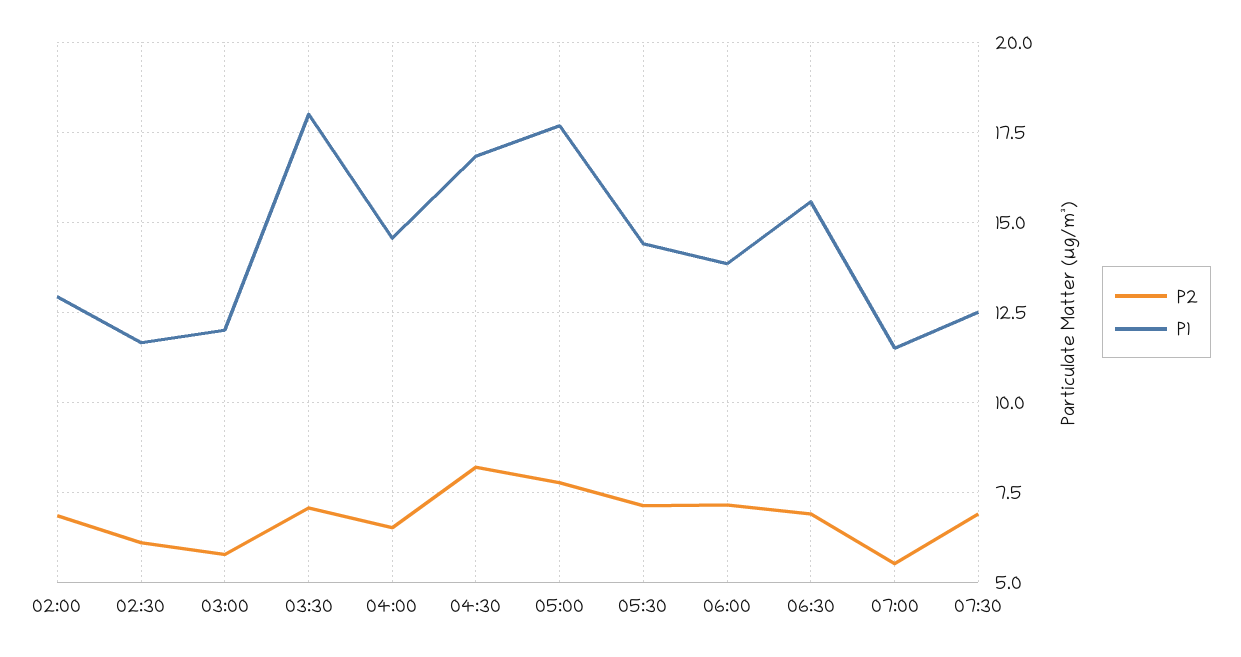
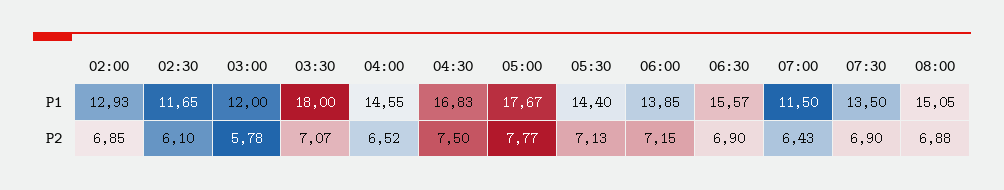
P2, 04:30: 8.25 -> 7.5
P2, 07:00: 5.5 -> 6.43
P1, 07:30: 12.5 -> 13.5
P1, 08:00: none -> 15.05
P2, 08:00: none -> 6.88

